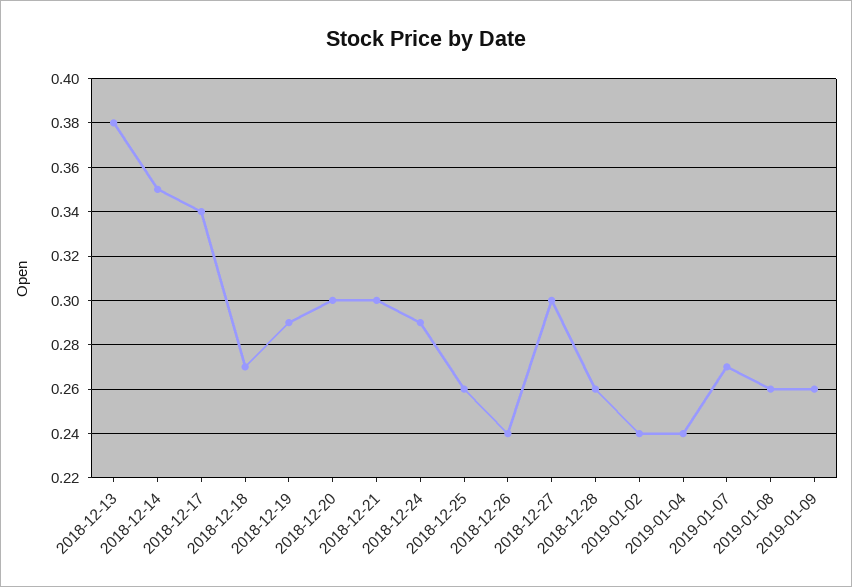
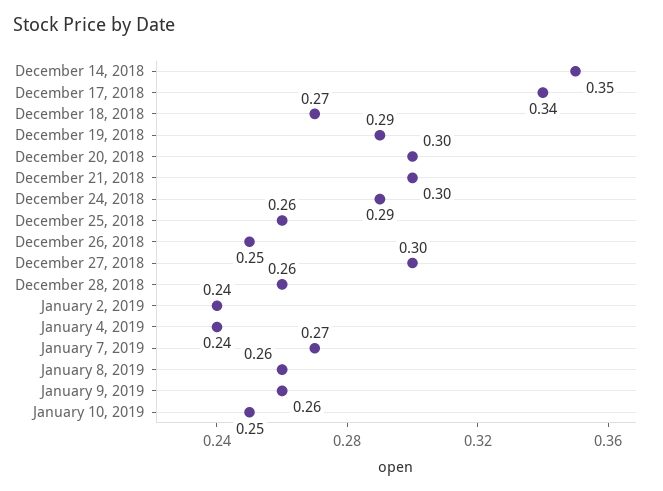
2018-12-13: 0.38 -> none
2018-12-26: 0.24 -> 0.25
January 10, 2019: none -> 0.25

